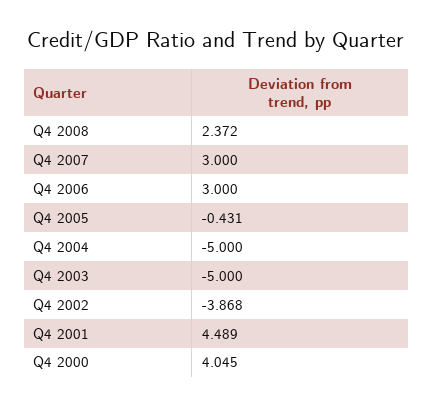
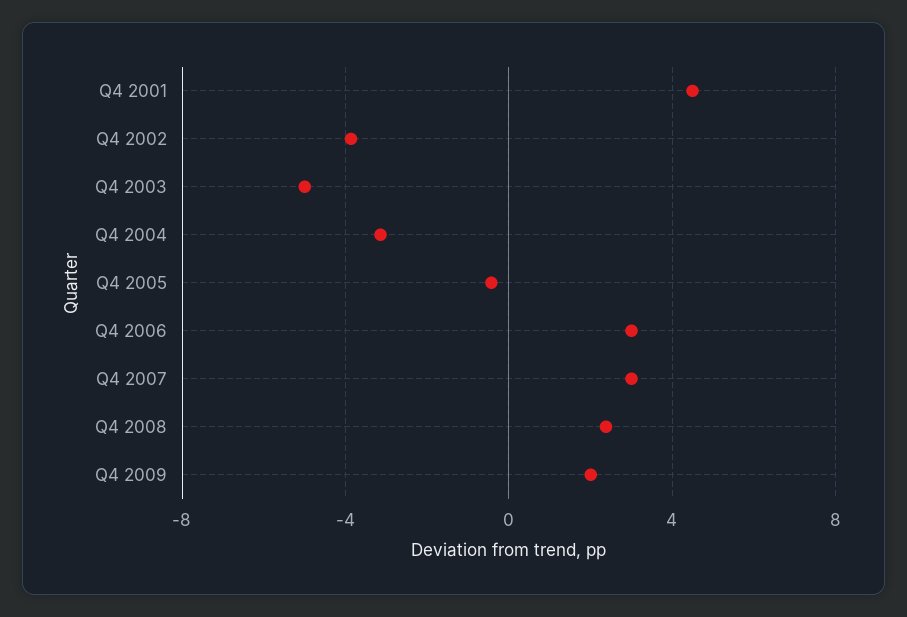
Q4 2004: -5 -> -3
Q4 2000: 4.045 -> none
Q4 2009: none -> 2

